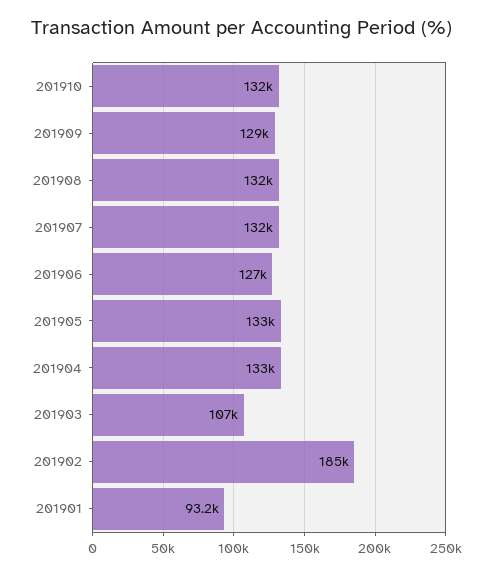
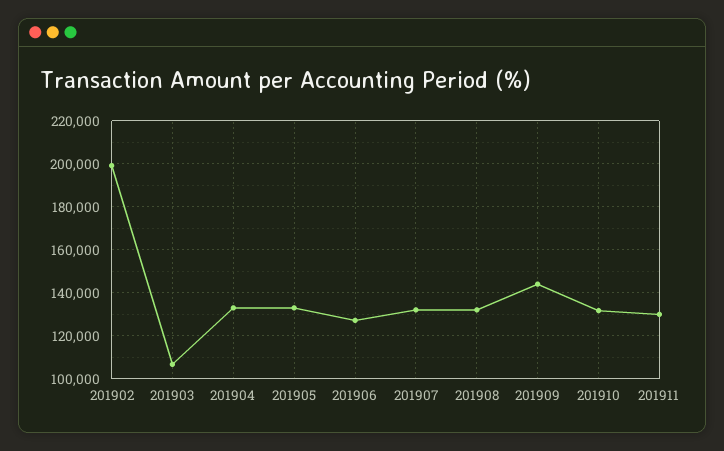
201909: 129000 -> 145000
201902: 185000 -> 200000
201901: 93200 -> none
201911: none -> 130000

